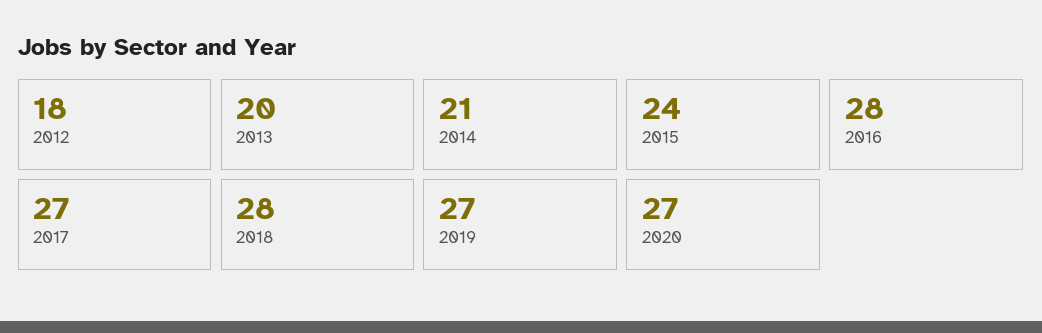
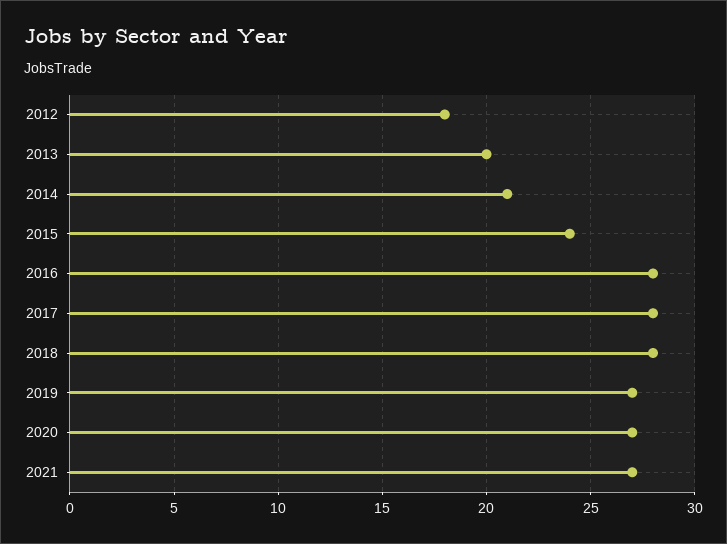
2017: 27 -> 28
2021: none -> 27

